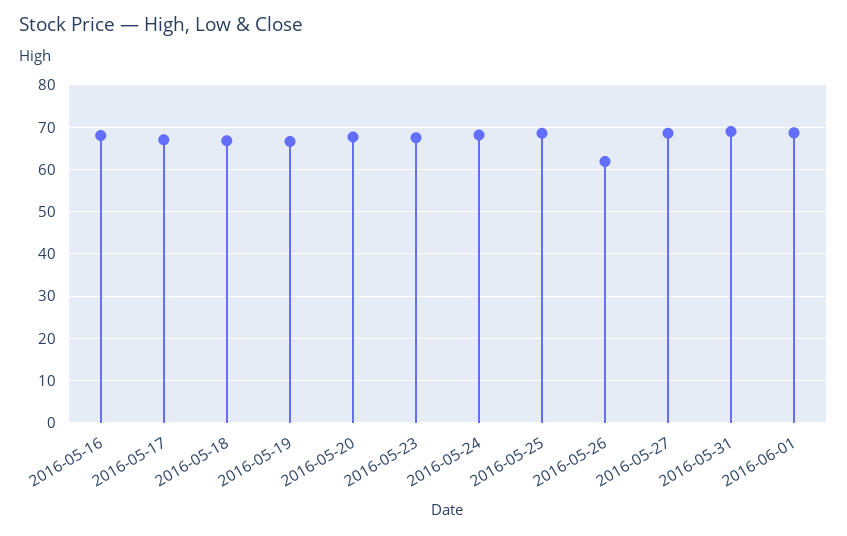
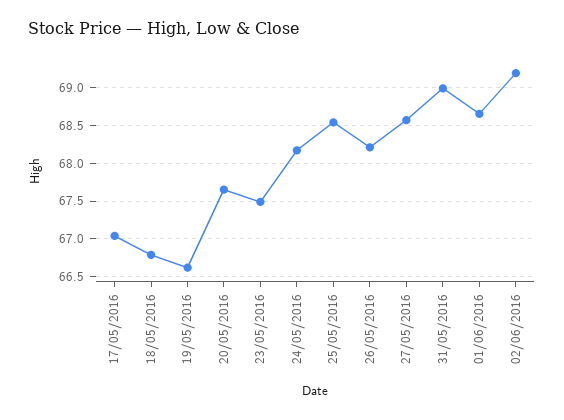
2016-05-16: 68 -> none
2016-05-26: 62 -> 68.2
02/06/2016: none -> 69.2

